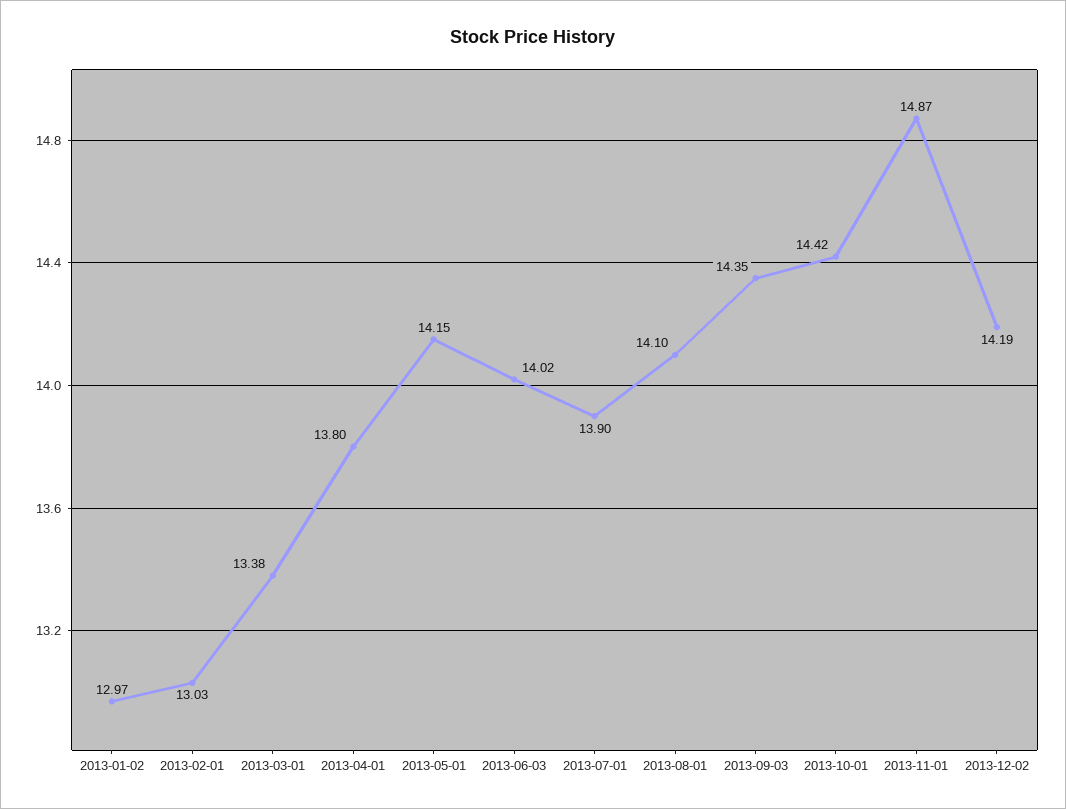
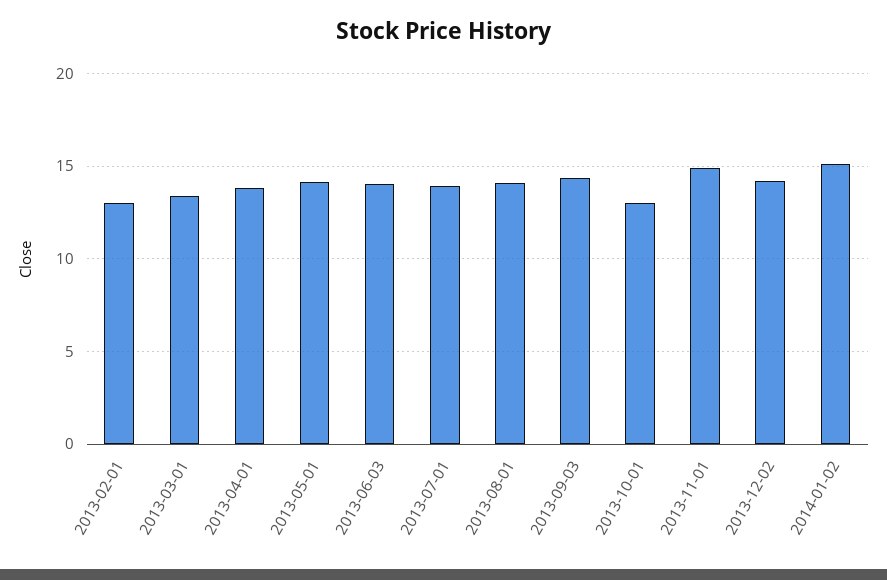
2013-01-02: 12.97 -> none
2013-10-01: 14.42 -> 13
2014-01-02: none -> 15

